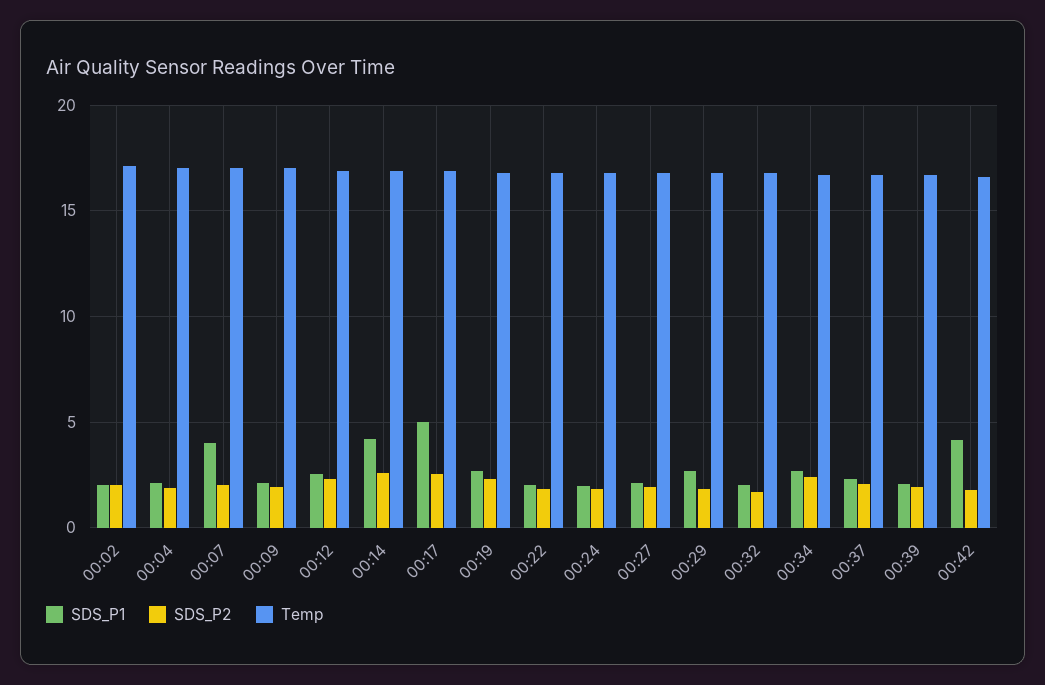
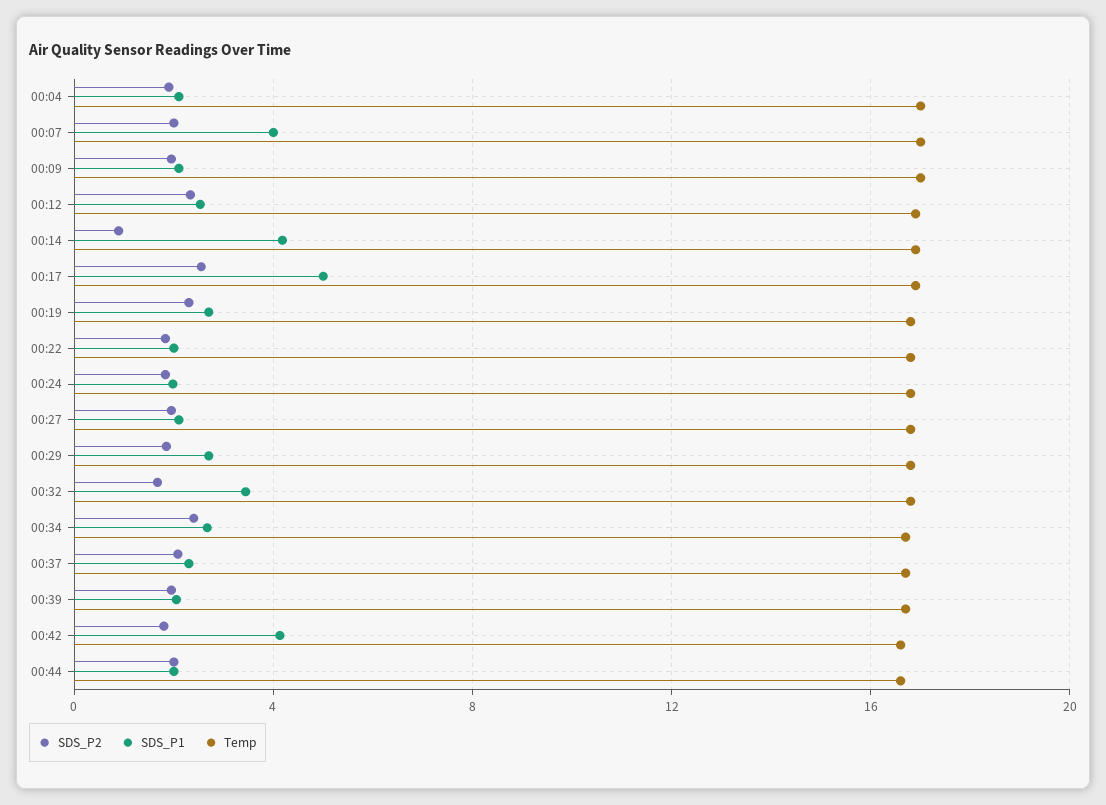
SDS_P1, 00:02: 2 -> none
SDS_P2, 00:02: 2 -> none
Temp, 00:02: 17 -> none
SDS_P2, 00:14: 2.5 -> 1
SDS_P1, 00:32: 2 -> 3.5
SDS_P2, 00:44: none -> 2
SDS_P1, 00:44: none -> 2
Temp, 00:44: none -> 16.5

